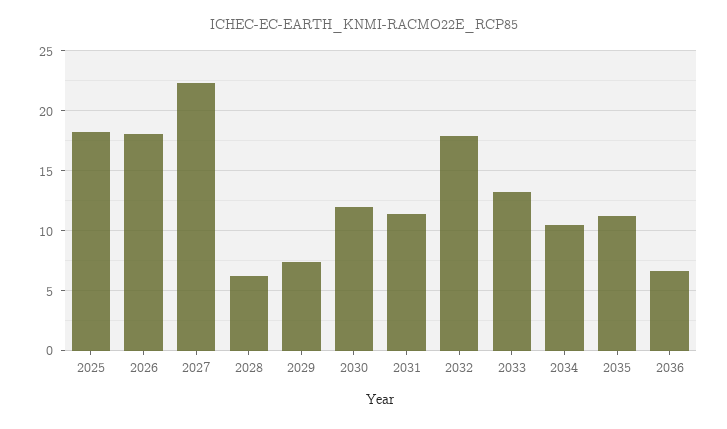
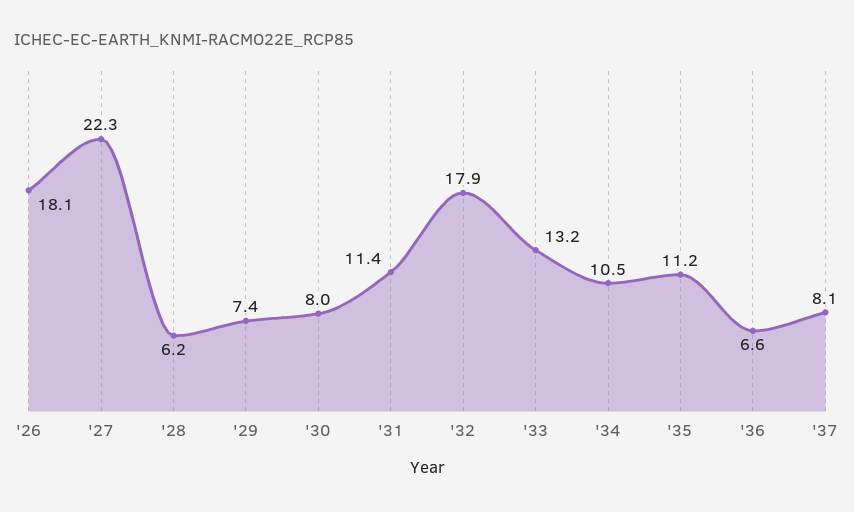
2025: 18 -> none
2030: 12 -> 8
'37: none -> 8.1

